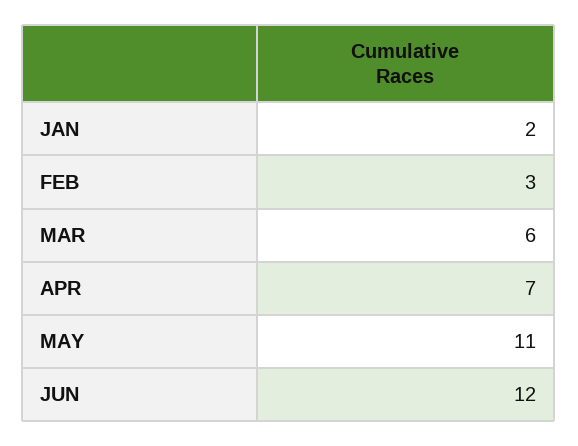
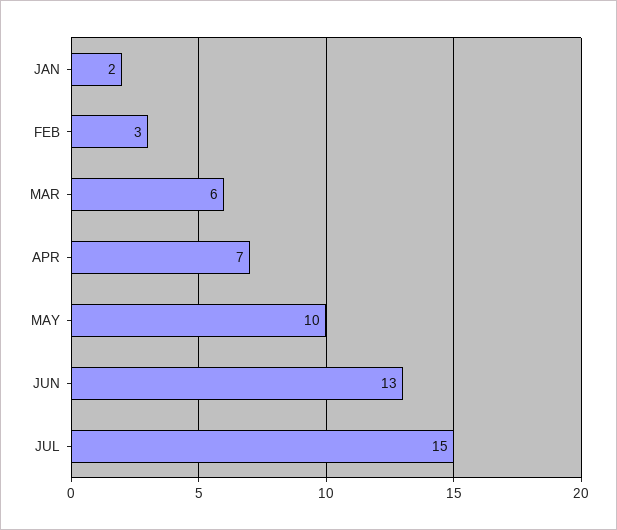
MAY: 11 -> 10
JUN: 12 -> 13
JUL: none -> 15

